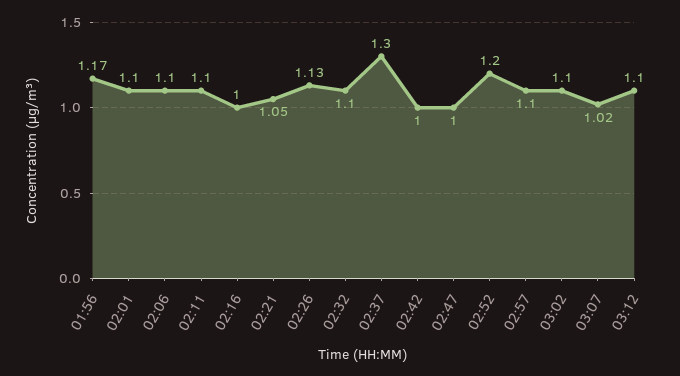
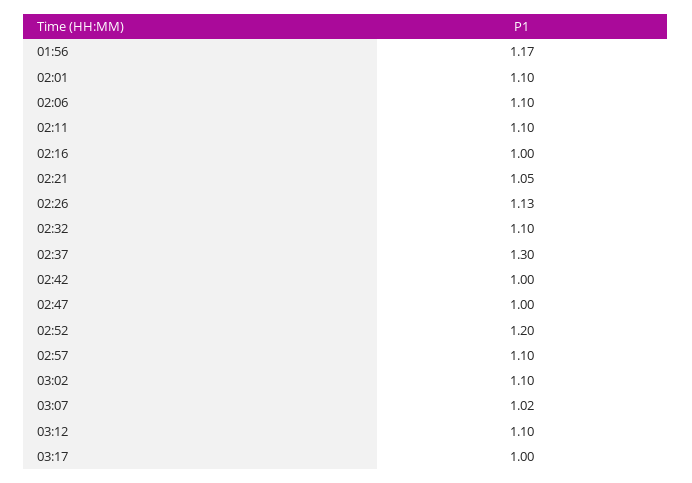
03:17: none -> 1

